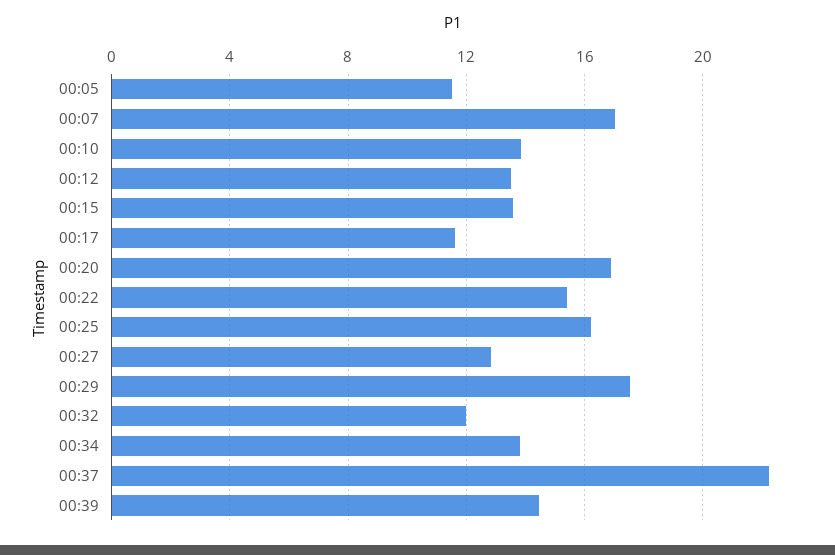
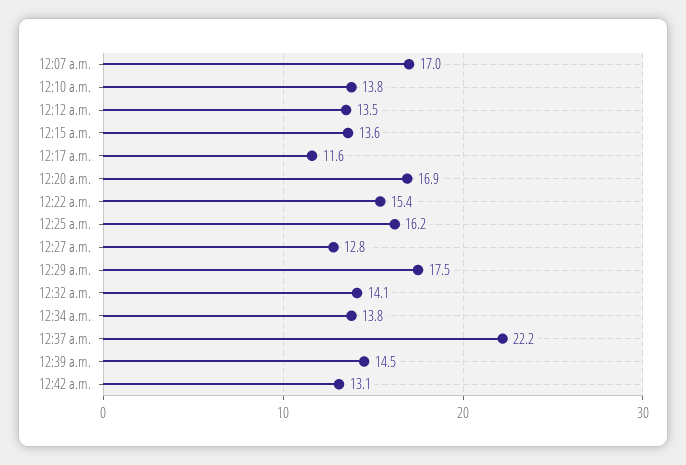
00:05: 11.5 -> none
00:32: 12 -> 14.1
12:42 a.m.: none -> 13.1

